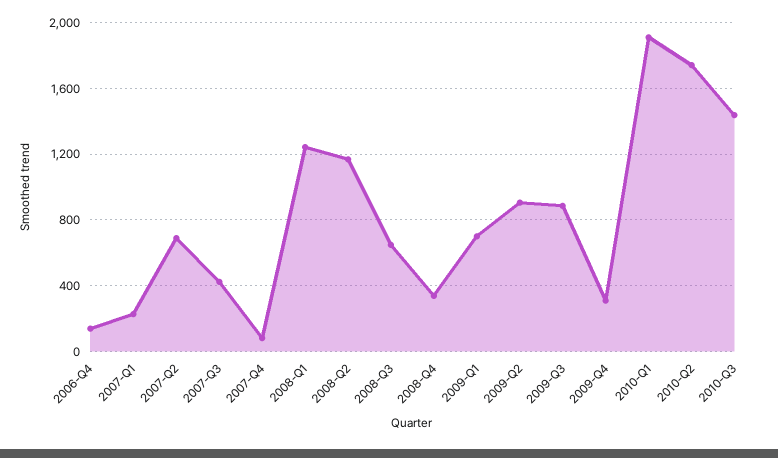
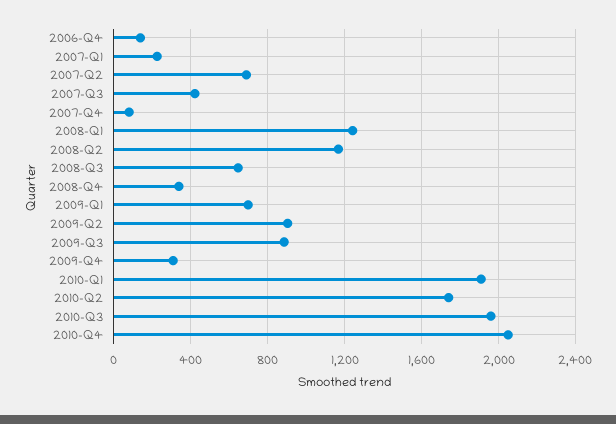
2010-Q3: 1450 -> 1950
2010-Q4: none -> 2050

